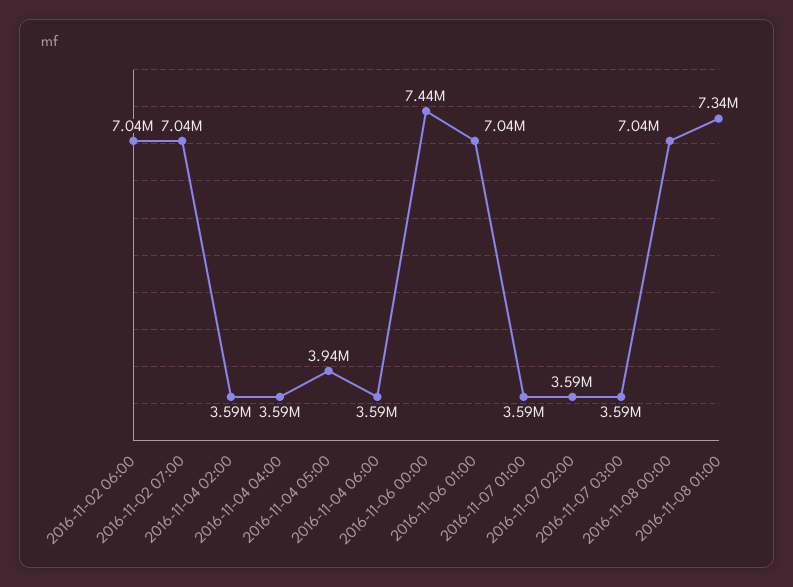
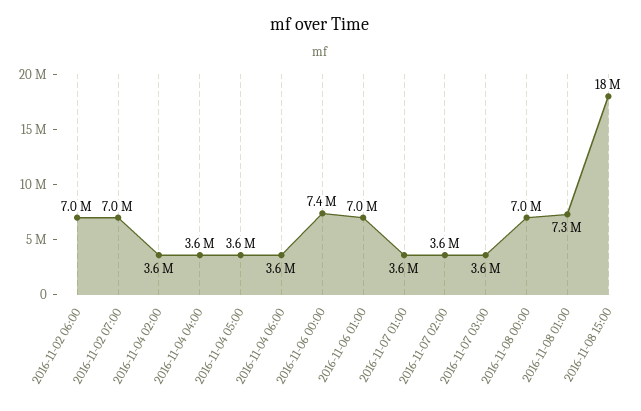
2016-11-04 05:00: 3940000 -> 3600000
2016-11-08 15:00: none -> 18000000

